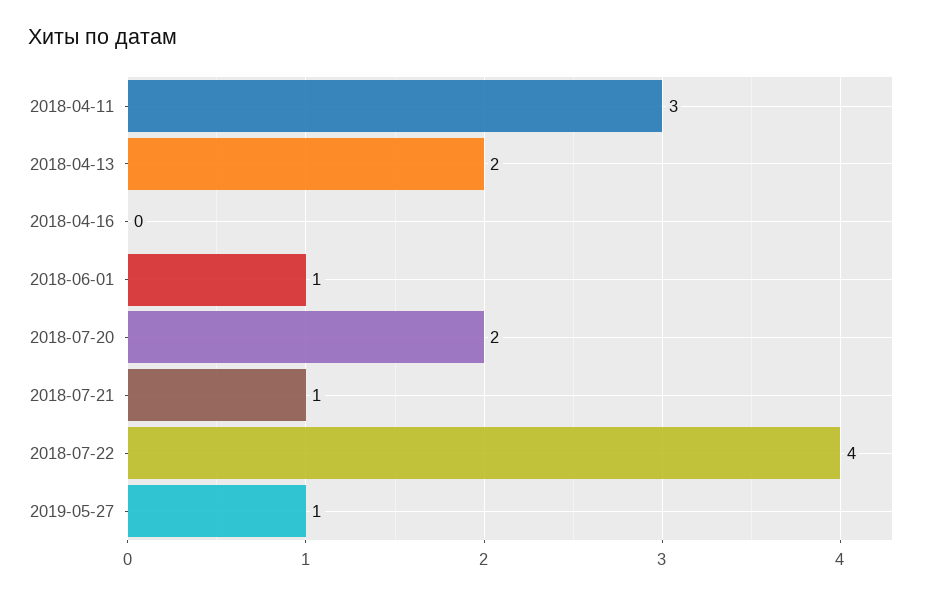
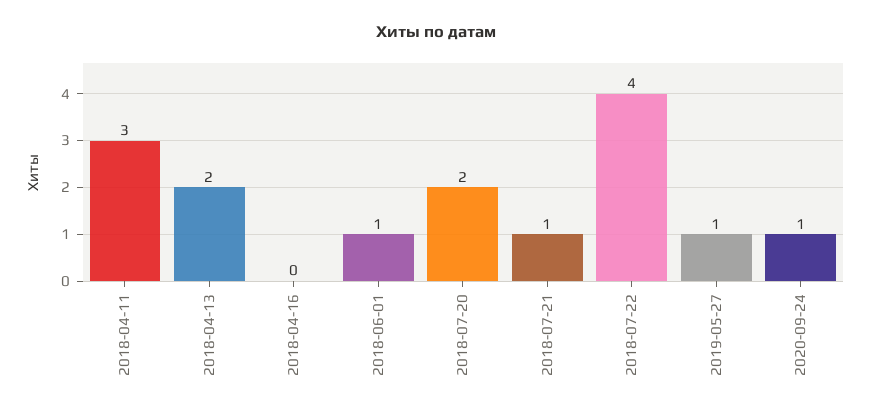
2020-09-24: none -> 1

